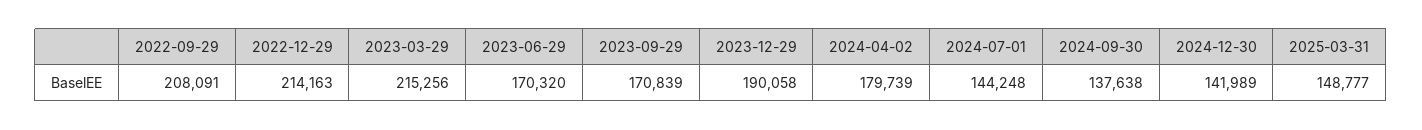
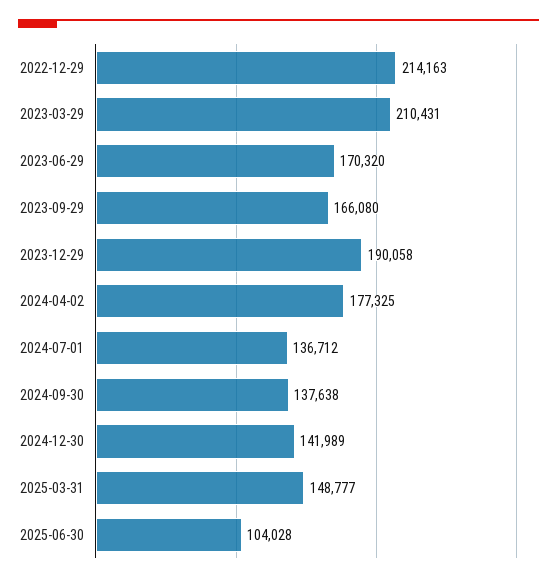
2022-09-29: 208091 -> none
2023-03-29: 215256 -> 210431
2023-09-29: 170839 -> 166080
2024-04-02: 179739 -> 177325
2024-07-01: 144248 -> 136712
2025-06-30: none -> 104028

